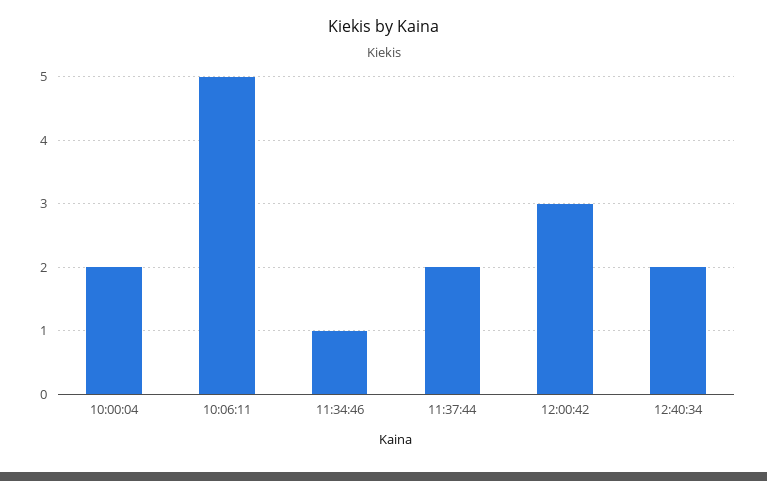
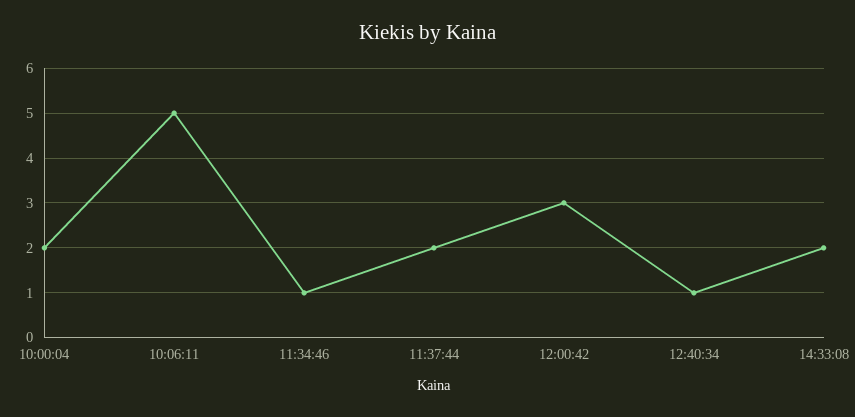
12:40:34: 2 -> 1
14:33:08: none -> 2

